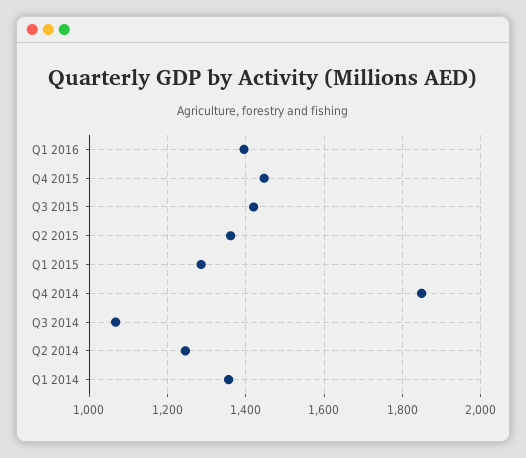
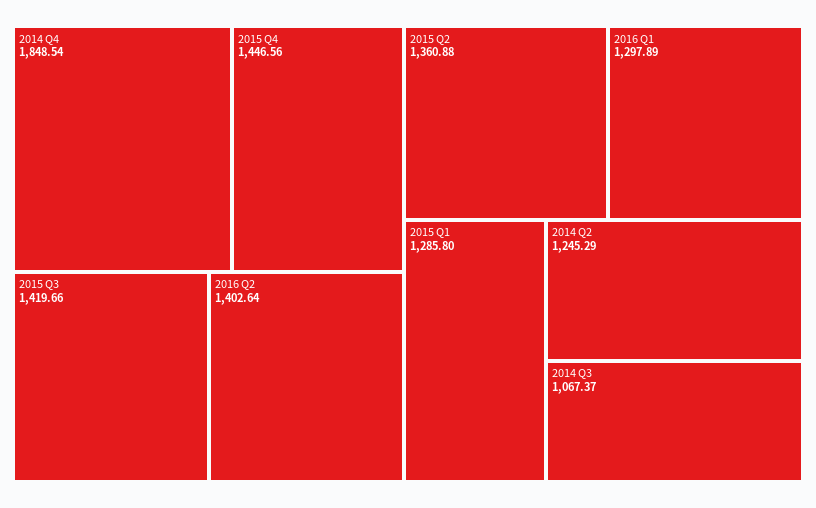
Q1 2016: 1400 -> 1297.89
Q1 2014: 1360 -> none
2016 Q2: none -> 1402.64

